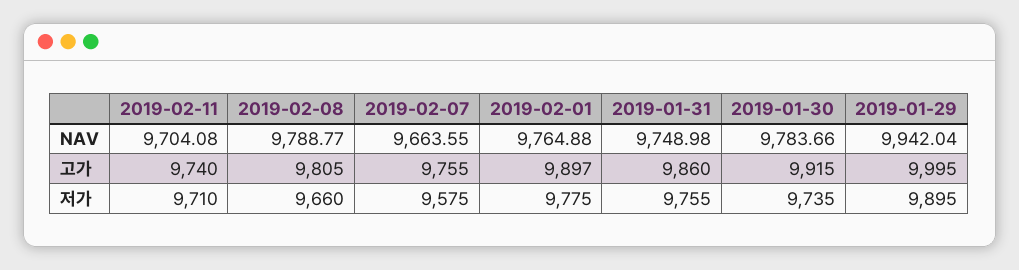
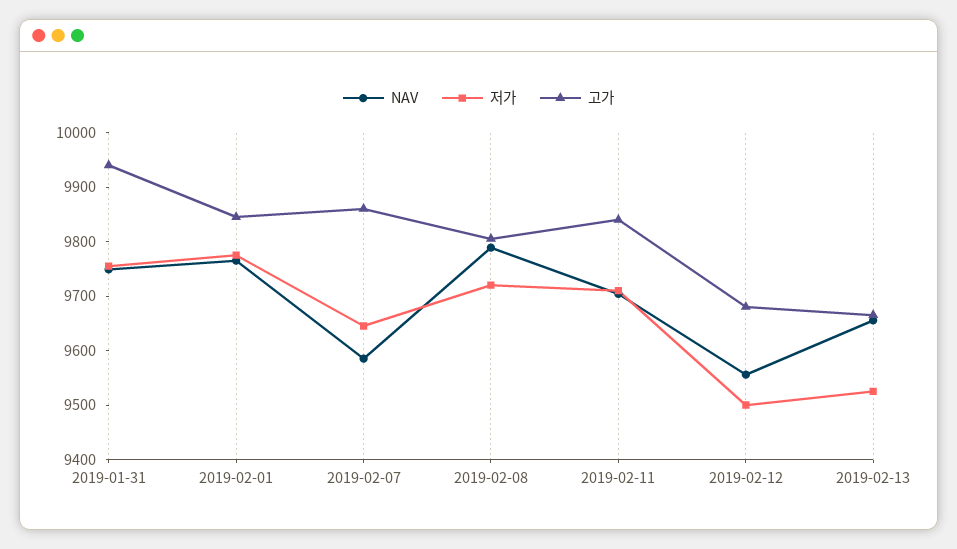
NAV, 2019-02-07: 9663.55 -> 9580
NAV, 2019-01-30: 9783.66 -> none
NAV, 2019-01-29: 9942.04 -> none
고가, 2019-02-11: 9740 -> 9840
고가, 2019-02-07: 9755 -> 9860
고가, 2019-02-01: 9897 -> 9840
고가, 2019-01-31: 9860 -> 9940
고가, 2019-01-30: 9915 -> none
고가, 2019-01-29: 9995 -> none
저가, 2019-02-08: 9660 -> 9720
저가, 2019-02-07: 9575 -> 9640
저가, 2019-01-30: 9735 -> none
저가, 2019-01-29: 9895 -> none
NAV, 2019-02-12: none -> 9560
저가, 2019-02-12: none -> 9500
고가, 2019-02-12: none -> 9680
NAV, 2019-02-13: none -> 9660
저가, 2019-02-13: none -> 9520
고가, 2019-02-13: none -> 9660

